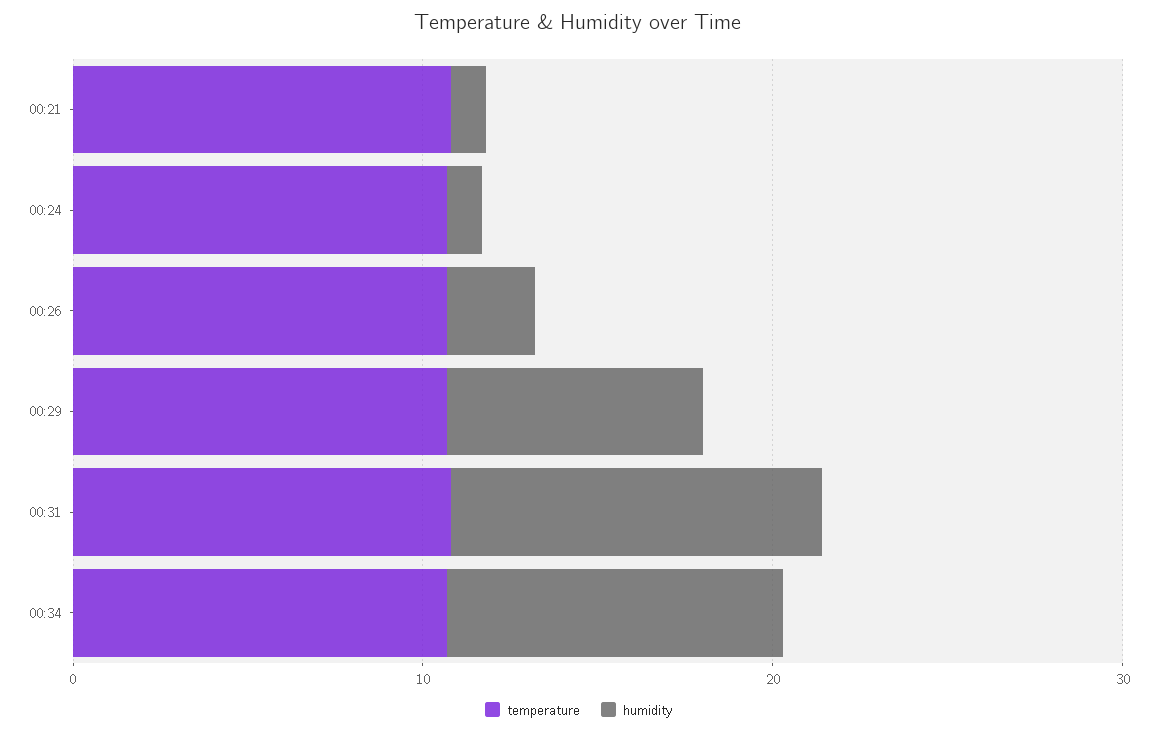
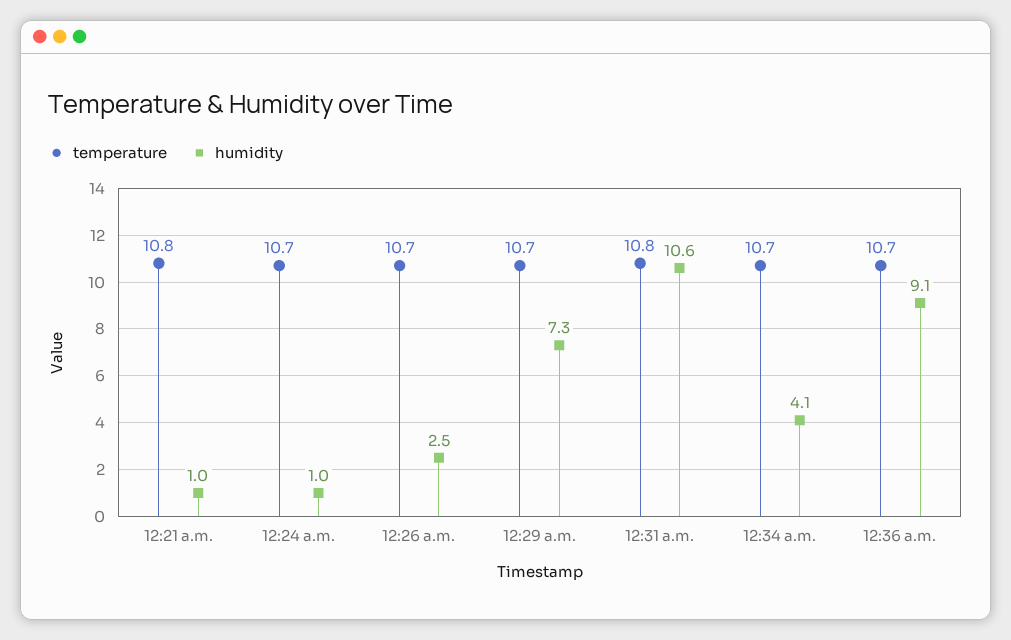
humidity, 00:34: 10 -> 4.1
temperature, 12:36 a.m.: none -> 10.7
humidity, 12:36 a.m.: none -> 9.1

